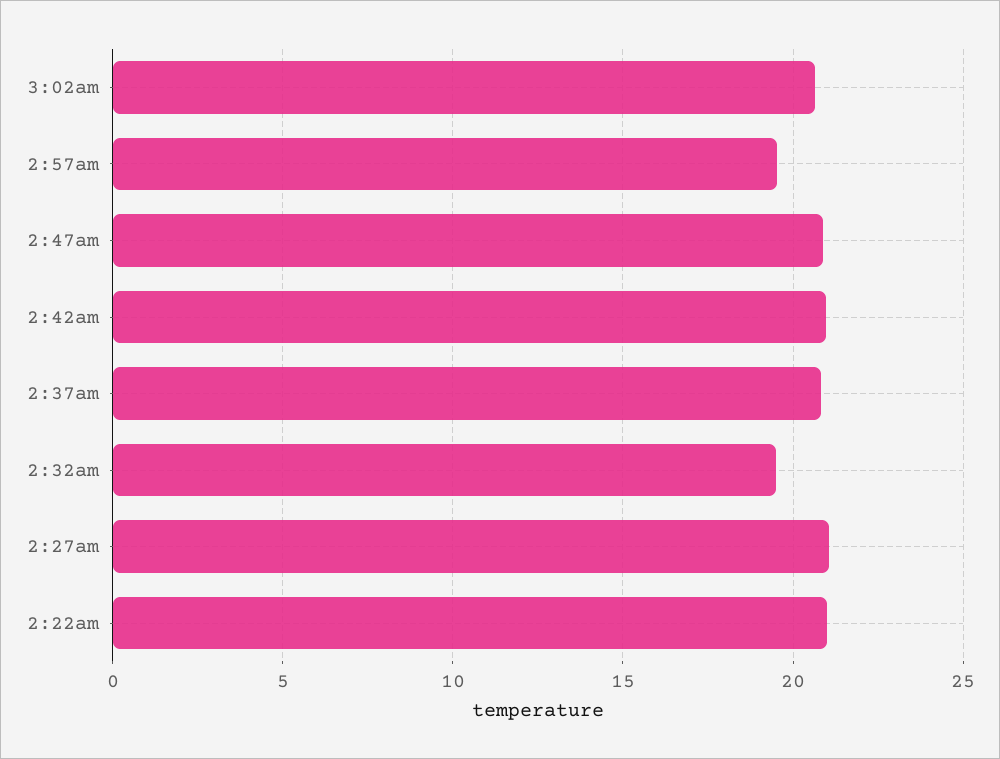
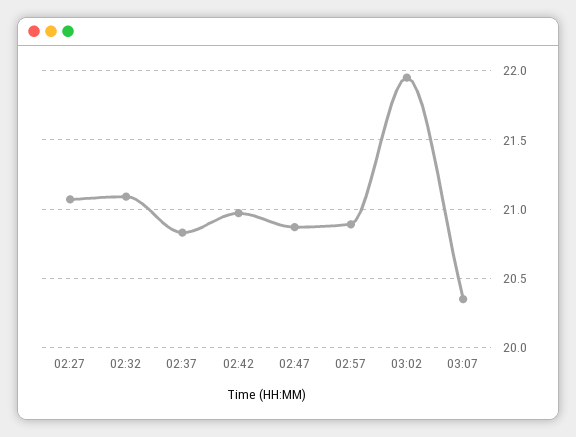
3:02am: 20.5 -> 21.95
2:57am: 19.5 -> 20.9
2:32am: 19.5 -> 21.1
2:22am: 21 -> none
03:07: none -> 20.35

